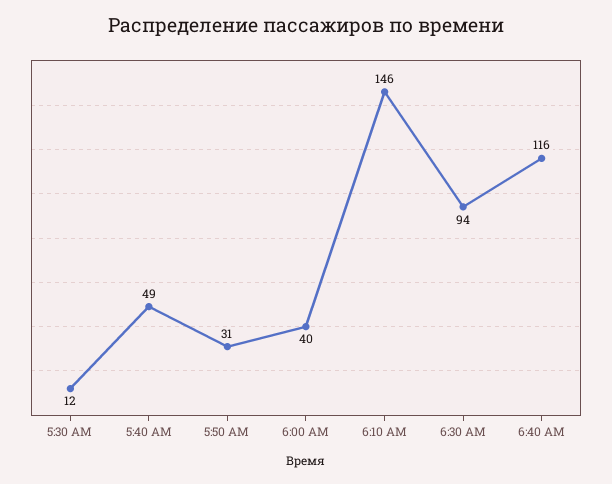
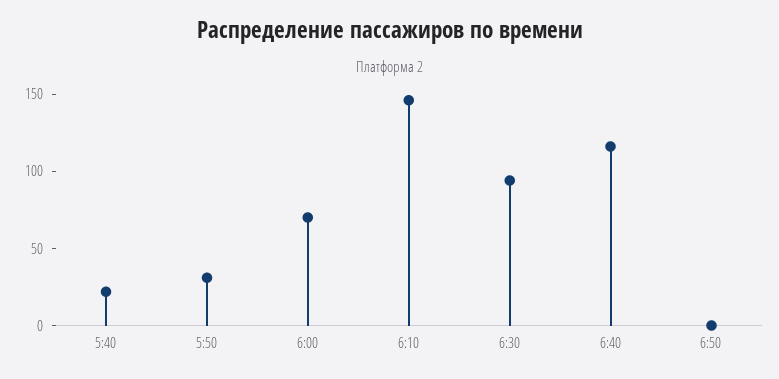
5:30 AM: 12 -> none
5:40 AM: 49 -> 20
6:00 AM: 40 -> 70
6:50: none -> 0

